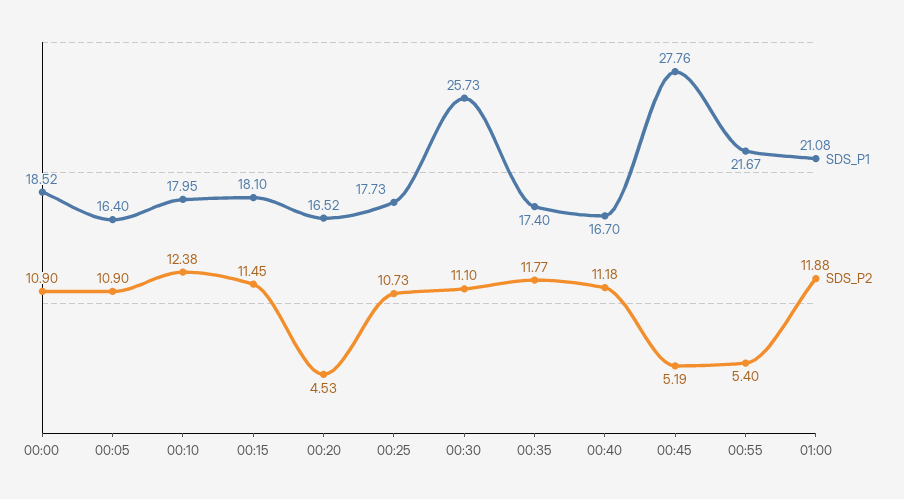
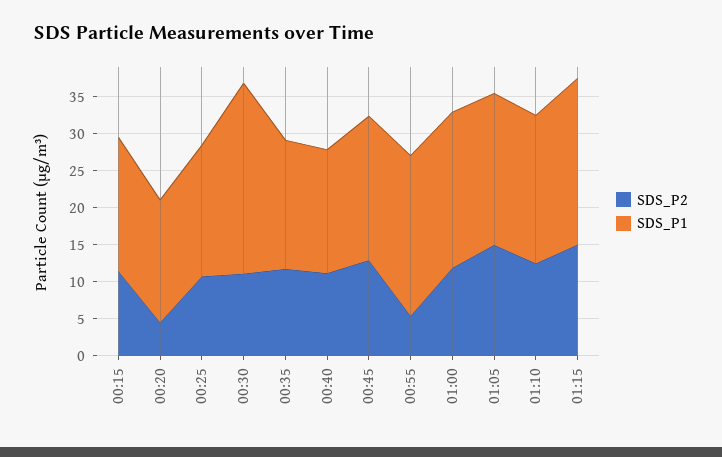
SDS_P1, 00:00: 18.52 -> none
SDS_P2, 00:00: 10.9 -> none
SDS_P1, 00:05: 16.4 -> none
SDS_P2, 00:05: 10.9 -> none
SDS_P1, 00:10: 17.95 -> none
SDS_P2, 00:10: 12.38 -> none
SDS_P1, 00:45: 27.76 -> 20
SDS_P2, 00:45: 5.19 -> 12.5
SDS_P2, 01:05: none -> 15
SDS_P1, 01:05: none -> 20
SDS_P2, 01:10: none -> 12.5
SDS_P1, 01:10: none -> 20
SDS_P2, 01:15: none -> 15
SDS_P1, 01:15: none -> 22.5

